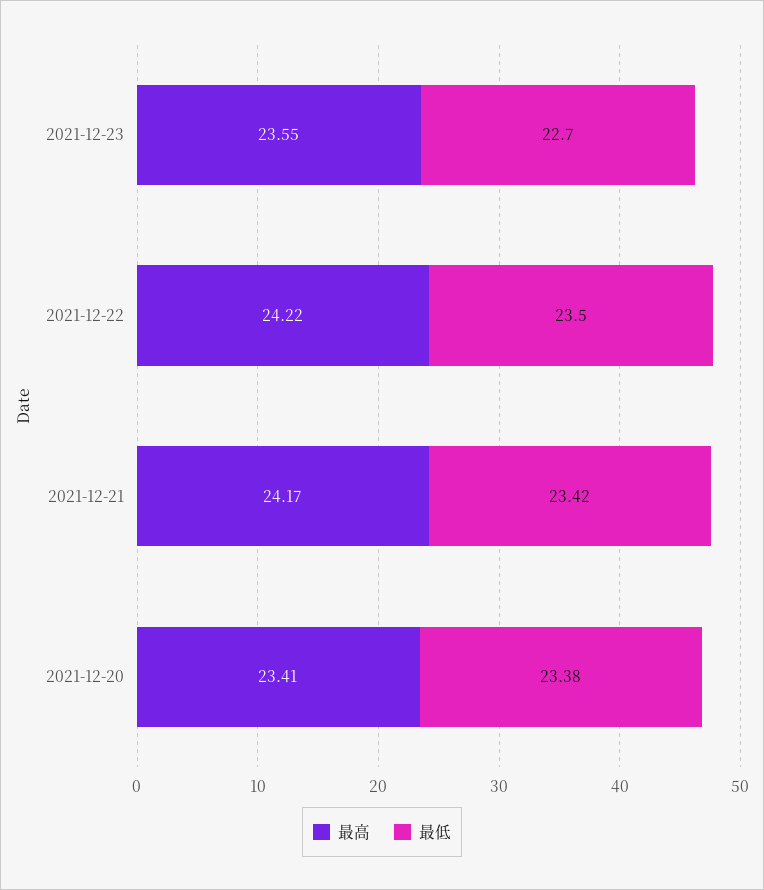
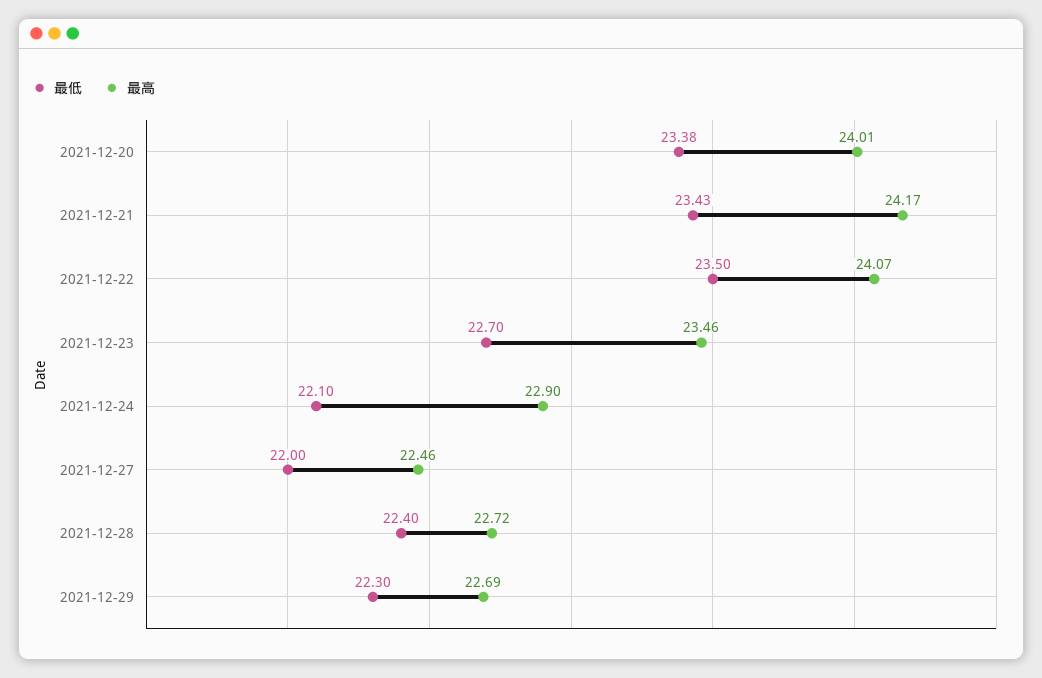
最高, 2021-12-23: 23.55 -> 23.46
最高, 2021-12-22: 24.22 -> 24.07
最低, 2021-12-21: 23.42 -> 23.43
最高, 2021-12-20: 23.41 -> 24.01
最低, 2021-12-24: none -> 22.1
最高, 2021-12-24: none -> 22.9
最低, 2021-12-27: none -> 22
最高, 2021-12-27: none -> 22.46
最低, 2021-12-28: none -> 22.4
最高, 2021-12-28: none -> 22.72
最低, 2021-12-29: none -> 22.3
最高, 2021-12-29: none -> 22.69

